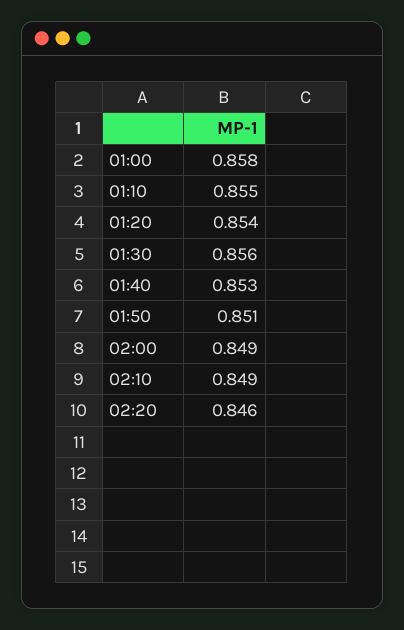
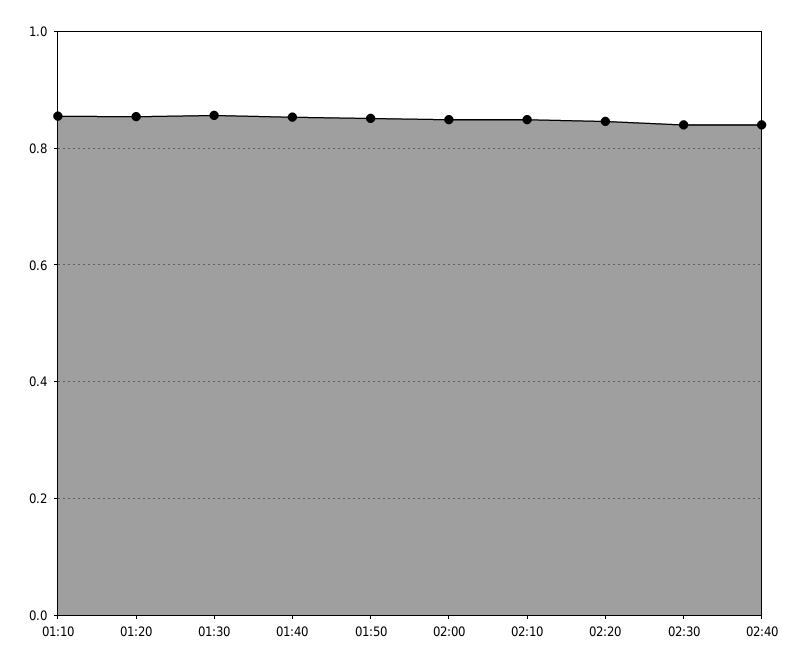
01:00: 0.858 -> none
02:30: none -> 0.84
02:40: none -> 0.84

